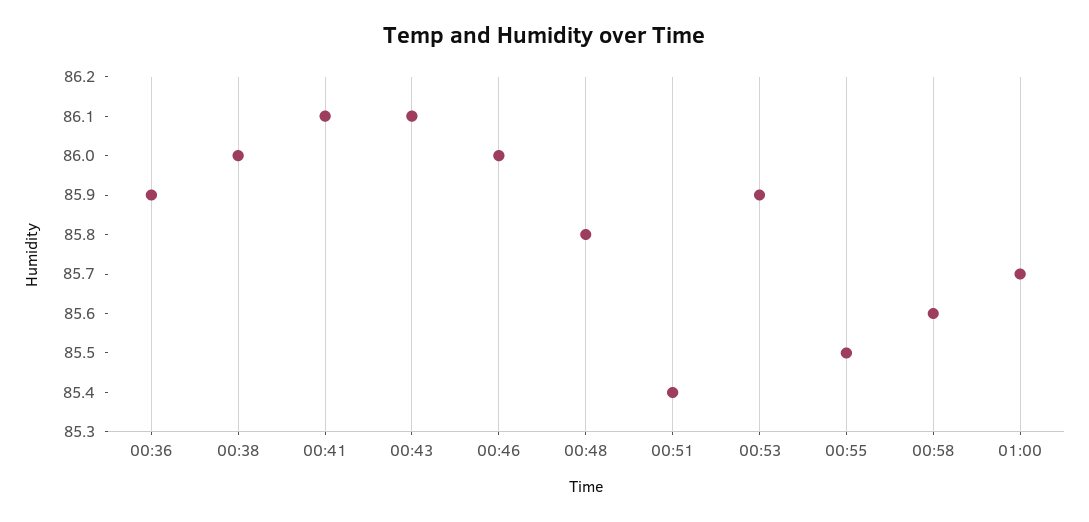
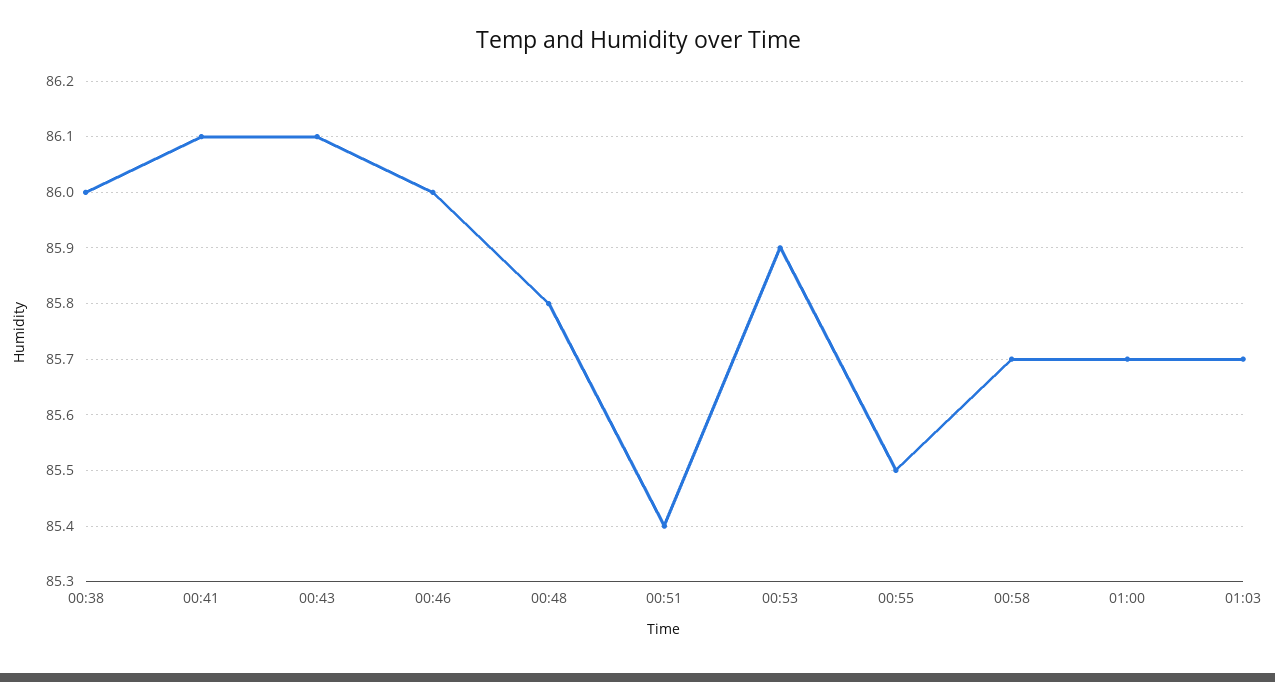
00:36: 85.9 -> none
00:58: 85.6 -> 85.7
01:03: none -> 85.7

